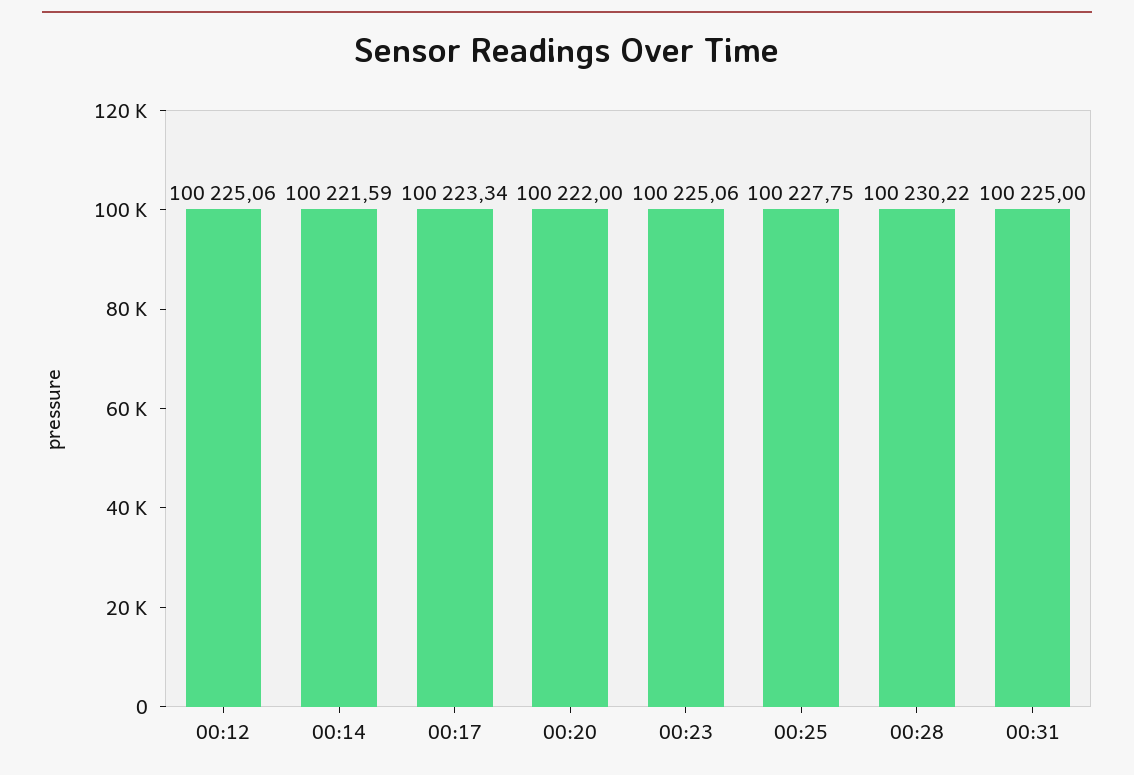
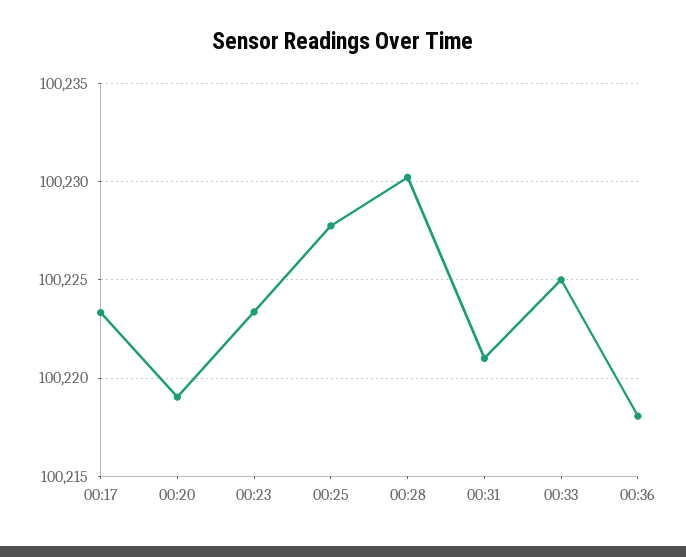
00:12: 100225.06 -> none
00:14: 100221.59 -> none
00:20: 100222 -> 100219
00:23: 100225.06 -> 100223.5
00:31: 100225 -> 100221
00:33: none -> 100225
00:36: none -> 100218

